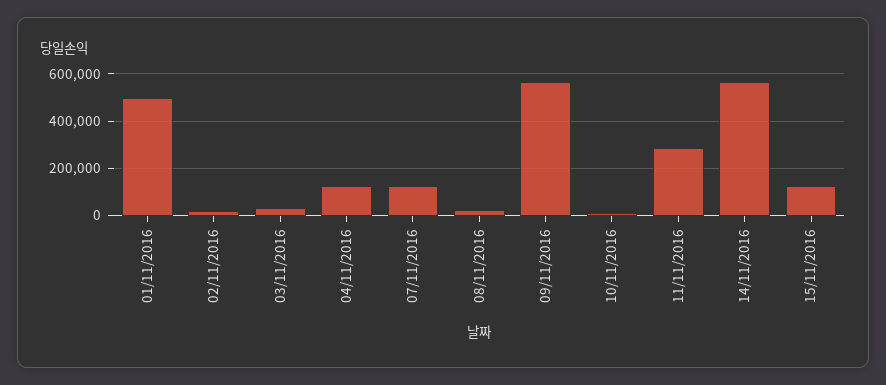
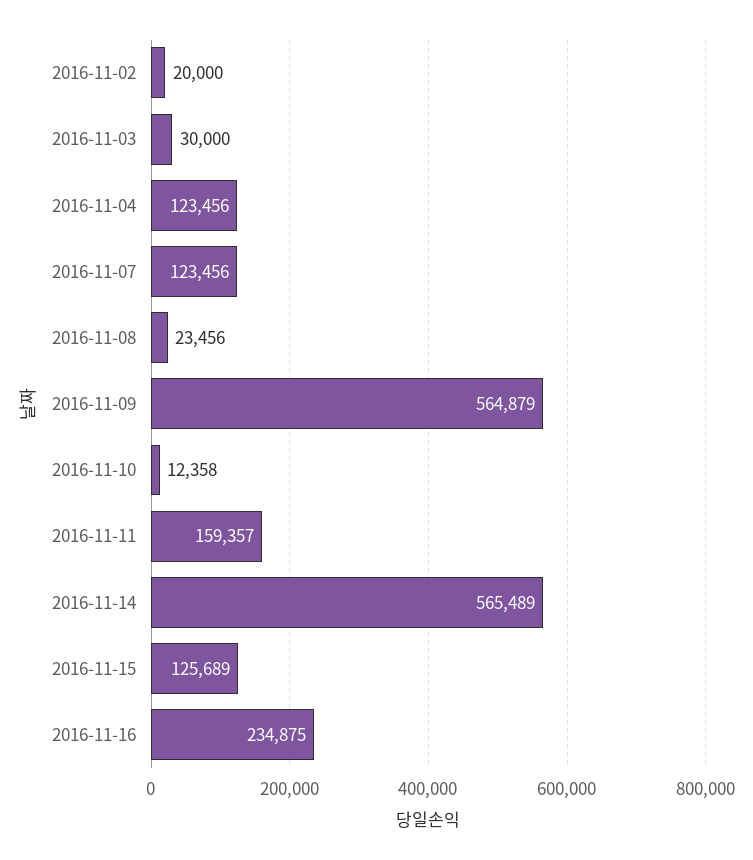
01/11/2016: 500000 -> none
11/11/2016: 300000 -> 159357
2016-11-16: none -> 234875

